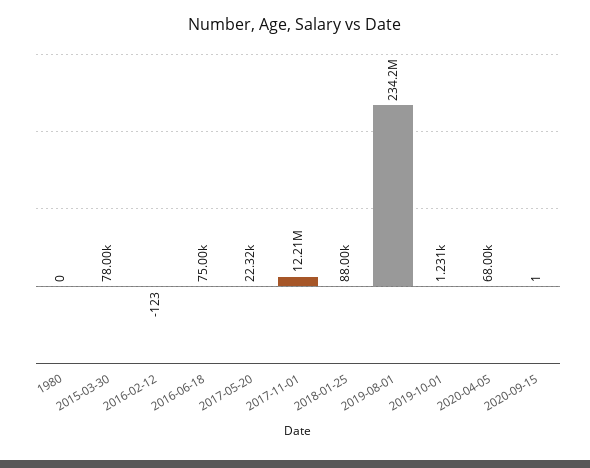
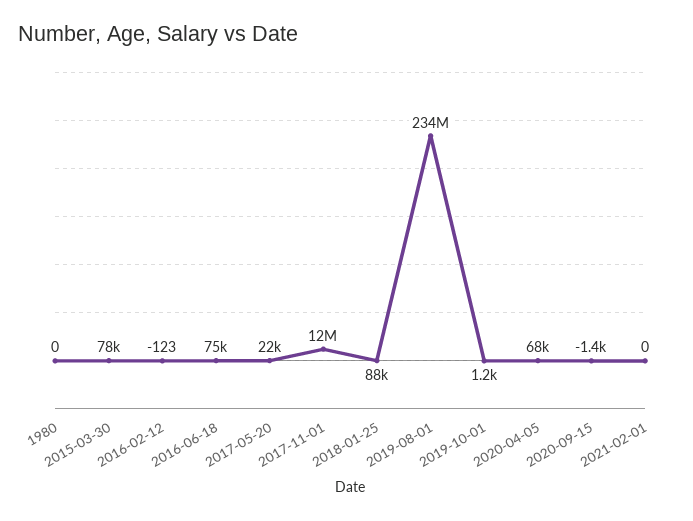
2020-09-15: 1 -> -1400
2021-02-01: none -> 0

